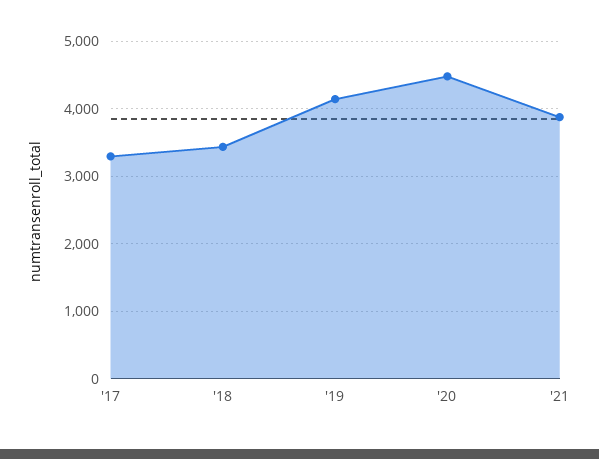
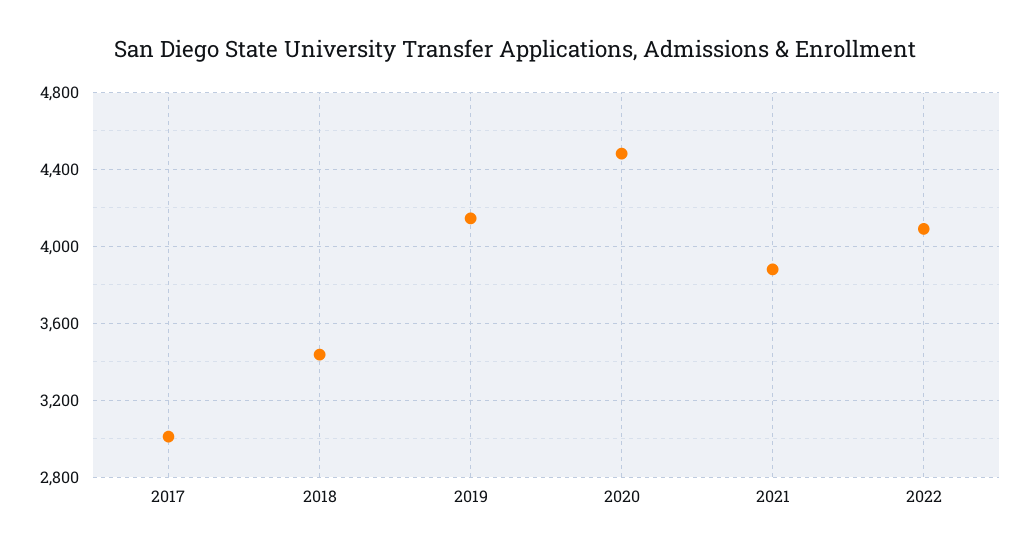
'17: 3300 -> 3000
2022: none -> 4100

